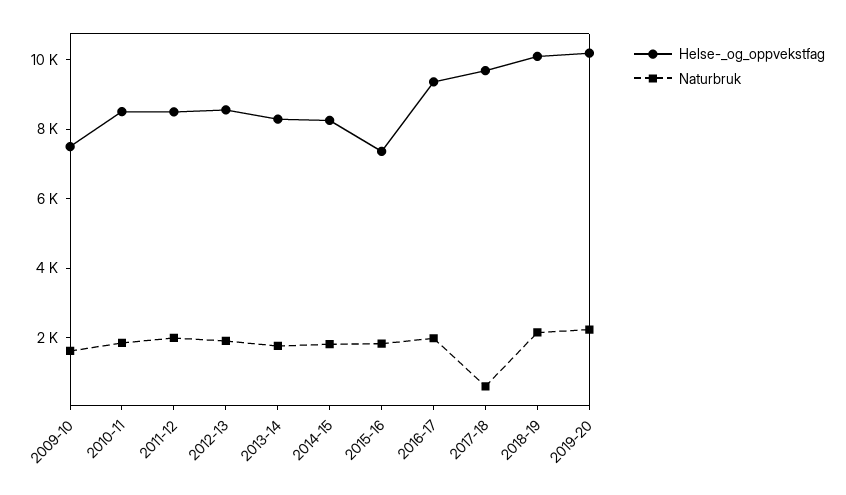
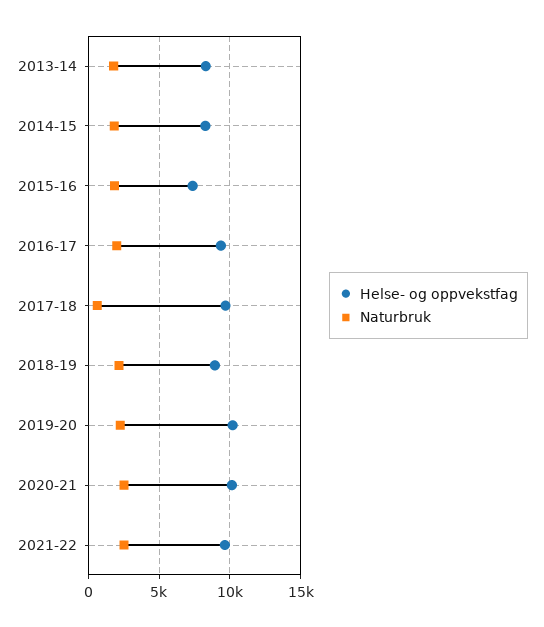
Helse-_og_oppvekstfag, 2009-10: 7500 -> none
Naturbruk, 2009-10: 1500 -> none
Helse-_og_oppvekstfag, 2010-11: 8500 -> none
Naturbruk, 2010-11: 2000 -> none
Helse-_og_oppvekstfag, 2011-12: 8500 -> none
Naturbruk, 2011-12: 2000 -> none
Helse-_og_oppvekstfag, 2012-13: 8500 -> none
Naturbruk, 2012-13: 2000 -> none
Helse-_og_oppvekstfag, 2018-19: 10000 -> 9000
Helse-_og_oppvekstfag, 2020-21: none -> 10000
Naturbruk, 2020-21: none -> 2500
Helse-_og_oppvekstfag, 2021-22: none -> 9500
Naturbruk, 2021-22: none -> 2500

